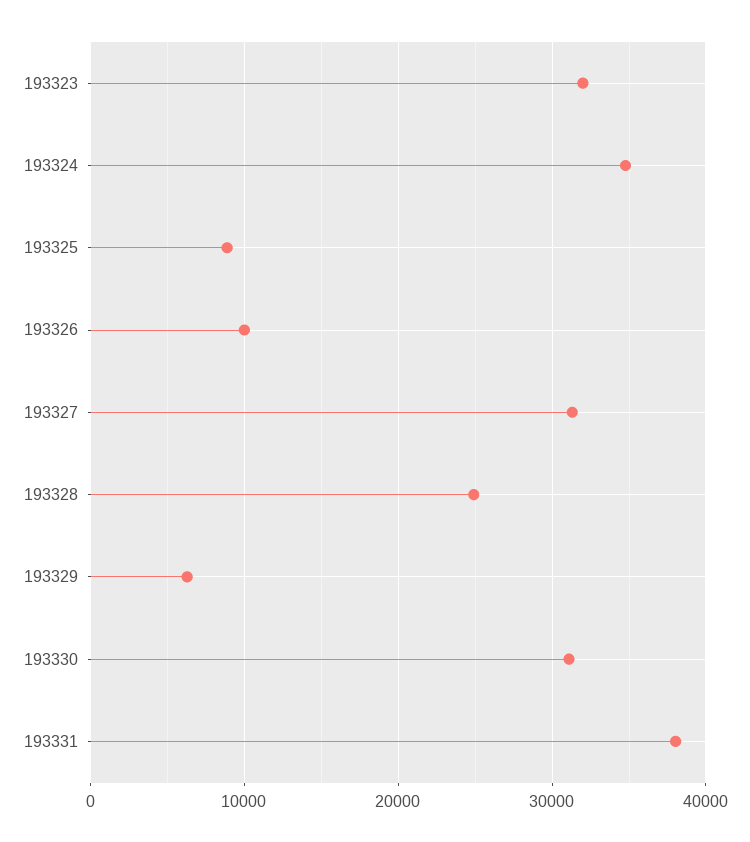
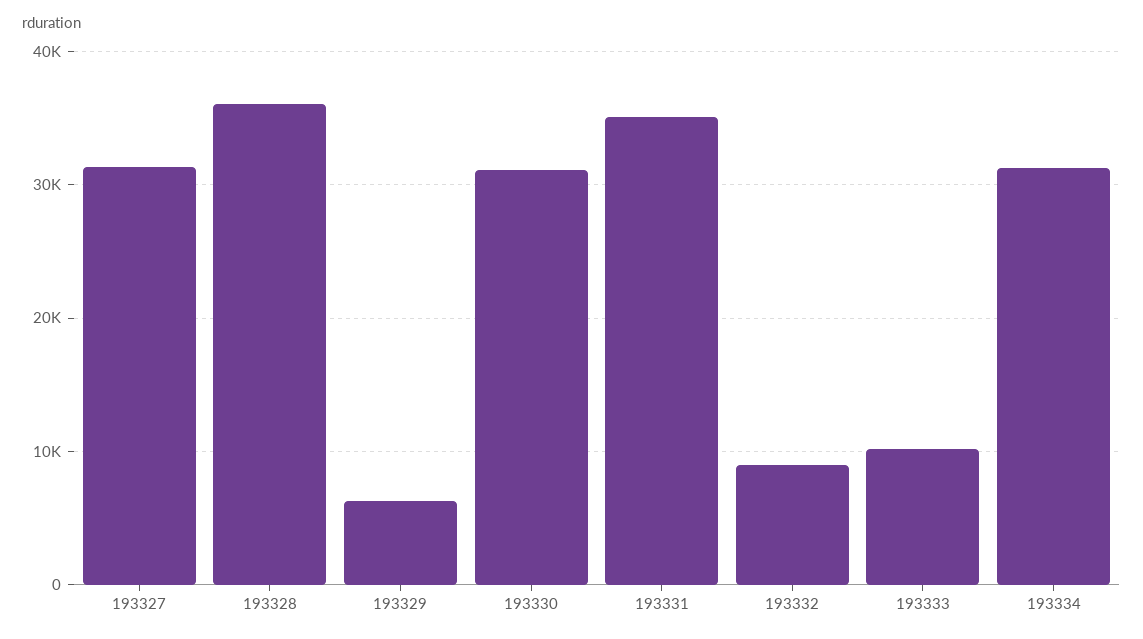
193323: 32000 -> none
193324: 35000 -> none
193325: 9000 -> none
193326: 10000 -> none
193328: 25000 -> 36000
193331: 38000 -> 35000
193332: none -> 9000
193333: none -> 10000
193334: none -> 31000

